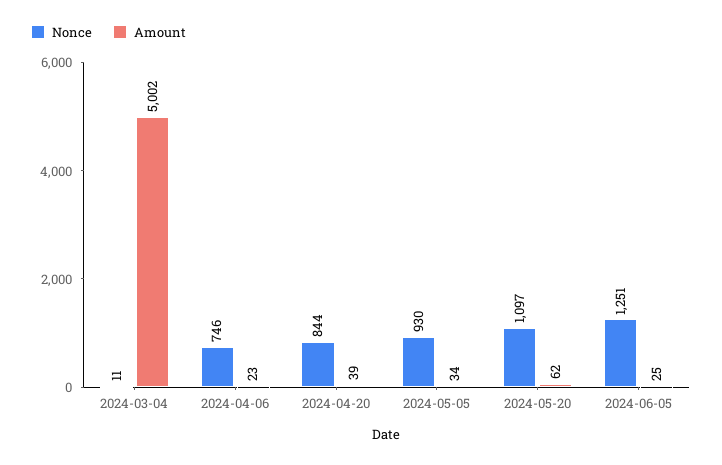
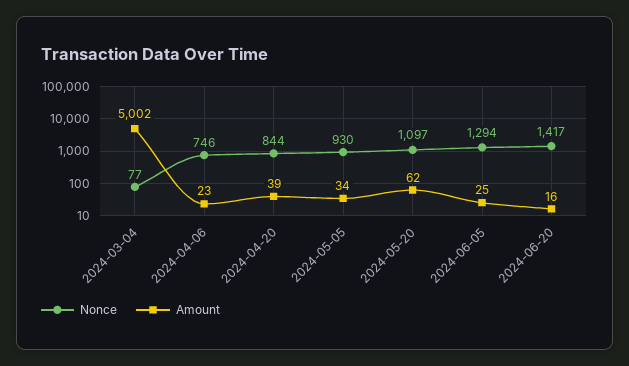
Nonce, 2024-03-04: 11 -> 77
Nonce, 2024-06-05: 1251 -> 1294
Nonce, 2024-06-20: none -> 1417
Amount, 2024-06-20: none -> 16

